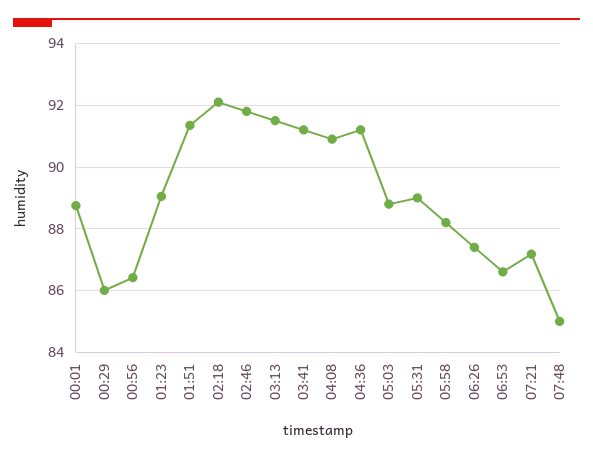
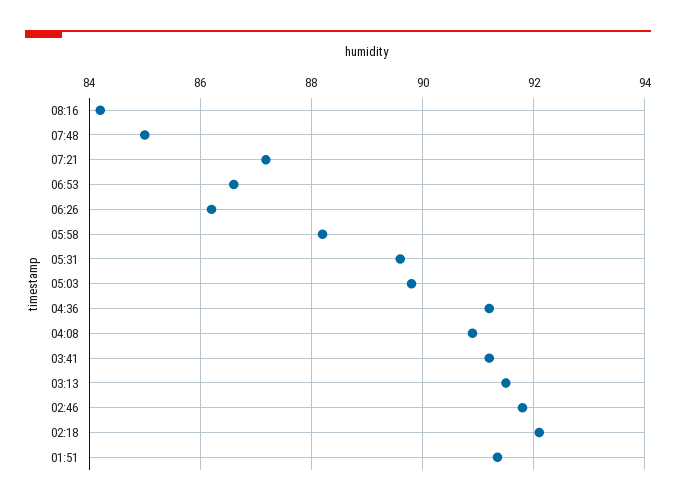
00:01: 88.8 -> none
00:29: 86 -> none
00:56: 86.4 -> none
01:23: 89 -> none
05:03: 88.8 -> 89.8
05:31: 89 -> 89.6
06:26: 87.4 -> 86.2
08:16: none -> 84.2

